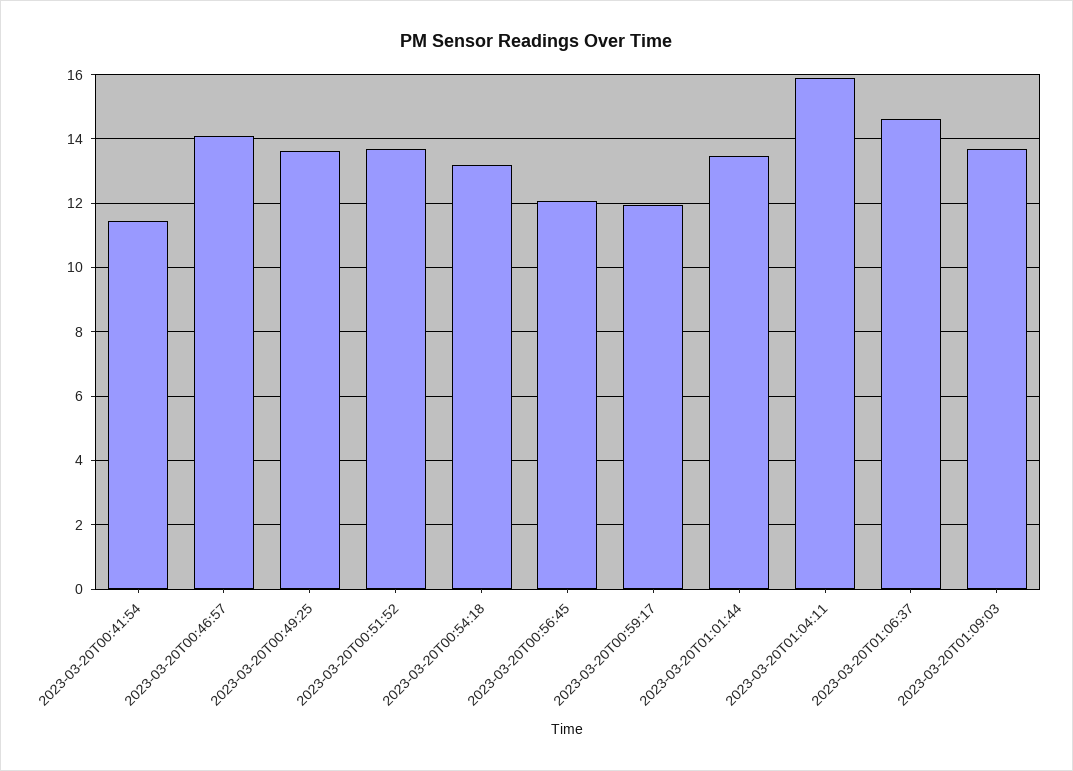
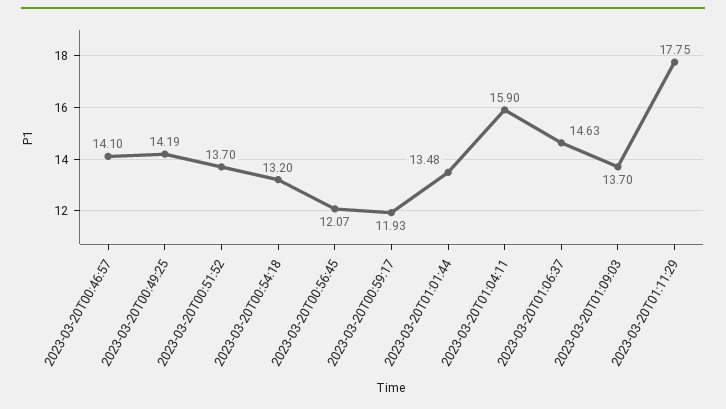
2023-03-20T00:41:54: 11.4 -> none
2023-03-20T00:49:25: 13.6 -> 14.19
2023-03-20T01:11:29: none -> 17.75

